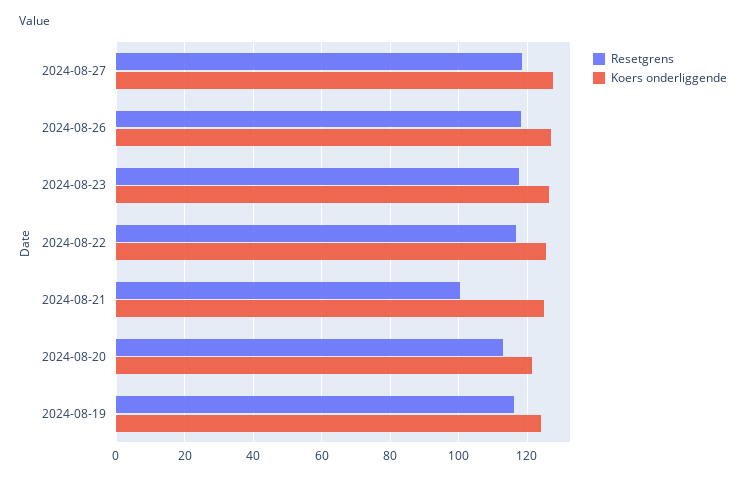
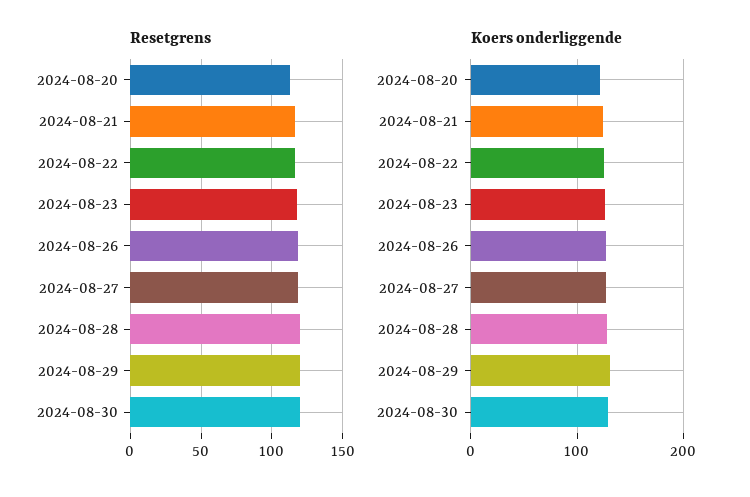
Resetgrens, 2024-08-21: 100 -> 115
Resetgrens, 2024-08-19: 116 -> none
Koers onderliggende, 2024-08-19: 124 -> none
Resetgrens, 2024-08-28: none -> 120
Resetgrens, 2024-08-29: none -> 120
Resetgrens, 2024-08-30: none -> 120
Koers onderliggende, 2024-08-28: none -> 130
Koers onderliggende, 2024-08-29: none -> 130
Koers onderliggende, 2024-08-30: none -> 130

